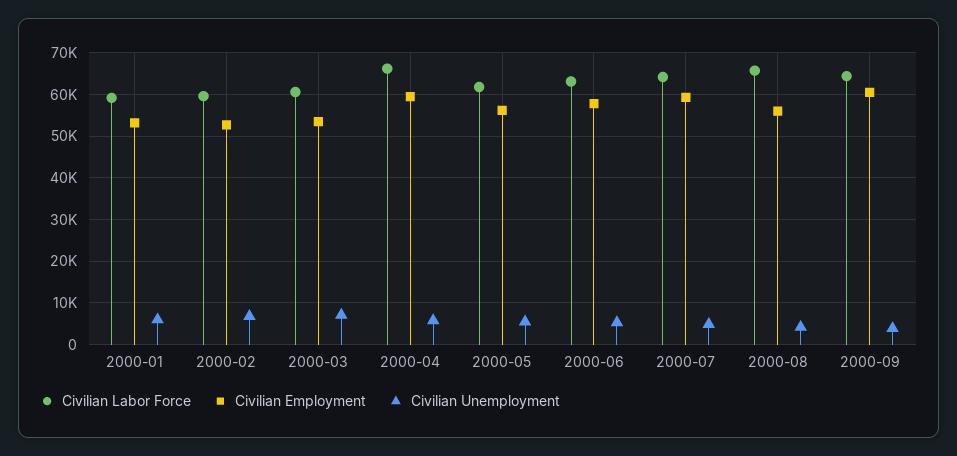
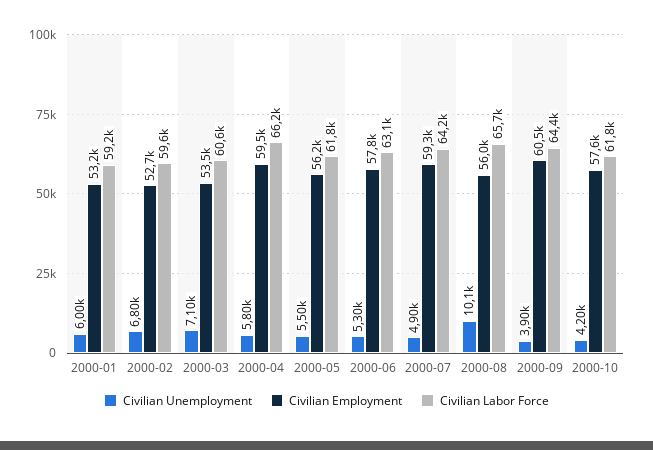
Civilian Unemployment, 2000-08: 4000 -> 10100
Civilian Unemployment, 2000-10: none -> 4200
Civilian Employment, 2000-10: none -> 57600
Civilian Labor Force, 2000-10: none -> 61800

